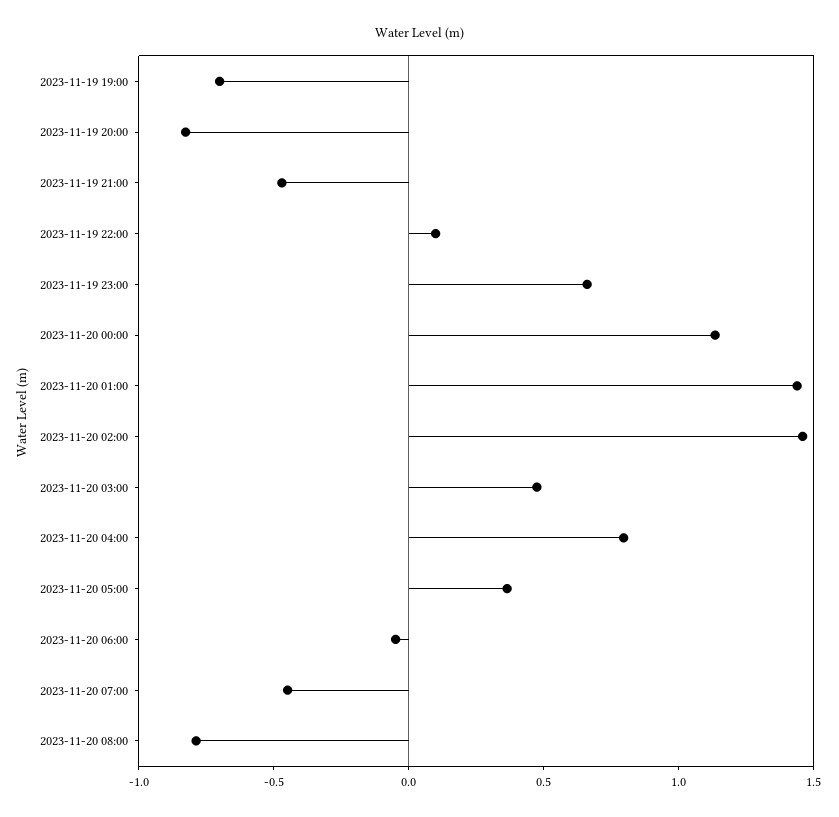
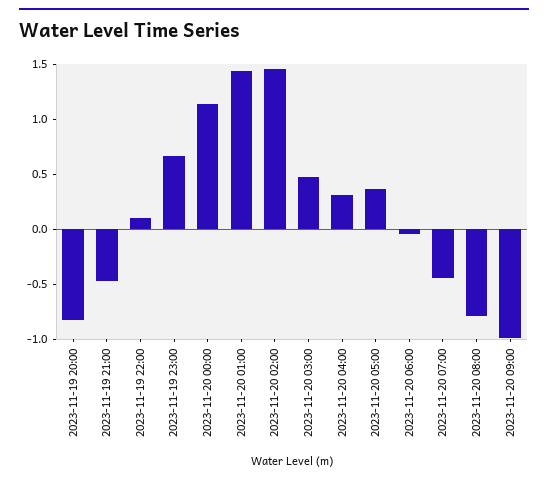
2023-11-19 19:00: -0.7 -> none
2023-11-20 04:00: 0.8 -> 0.3
2023-11-20 09:00: none -> -1

